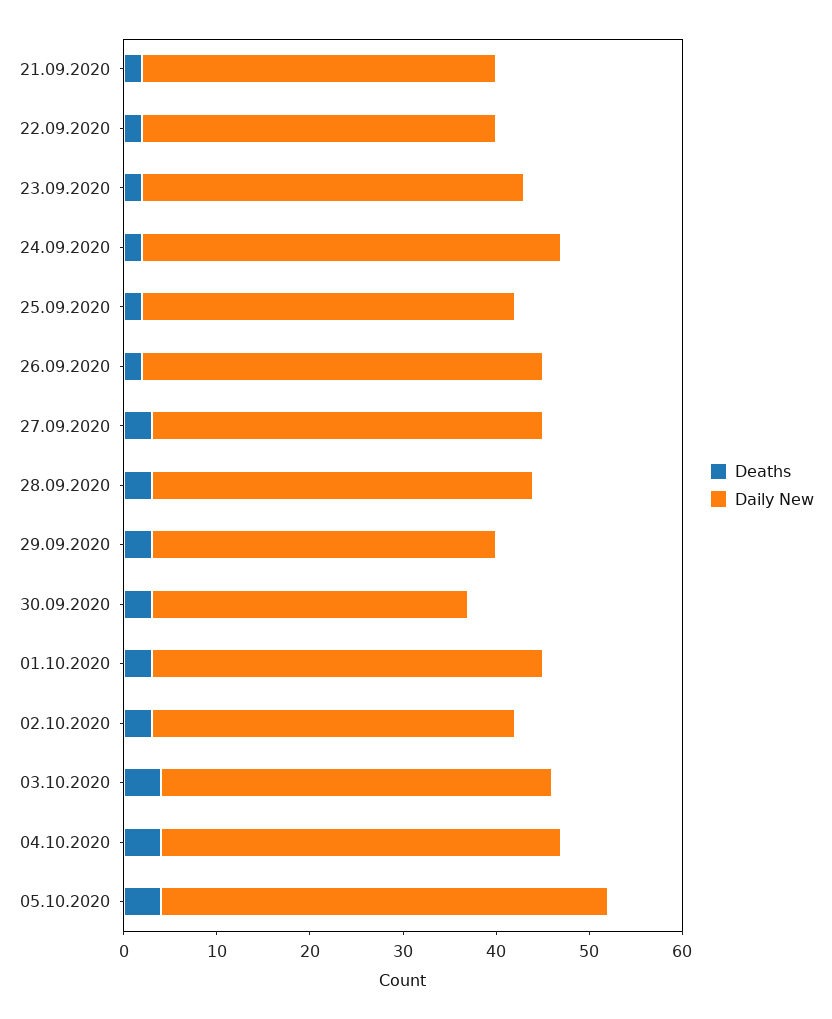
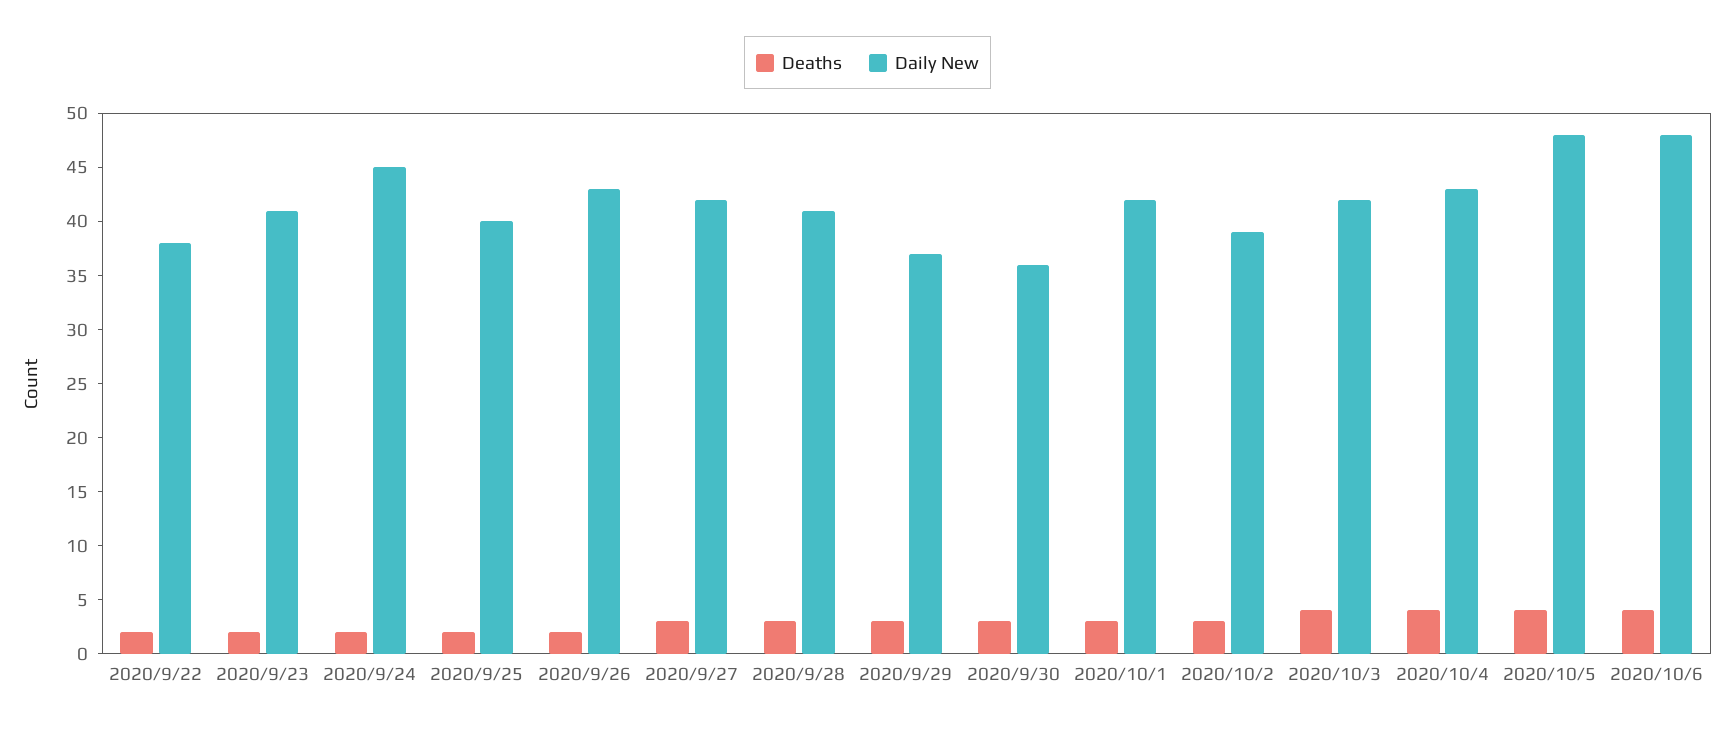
Deaths, 21.09.2020: 2 -> none
Daily New, 21.09.2020: 38 -> none
Daily New, 30.09.2020: 34 -> 36
Deaths, 2020/10/6: none -> 4
Daily New, 2020/10/6: none -> 48

